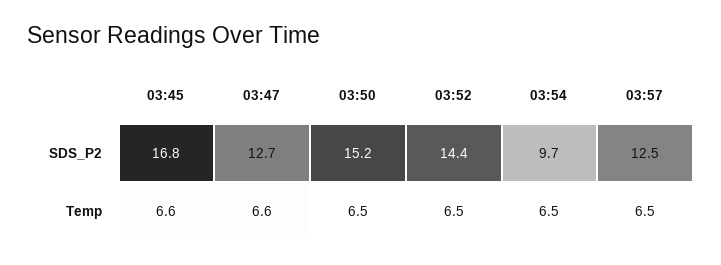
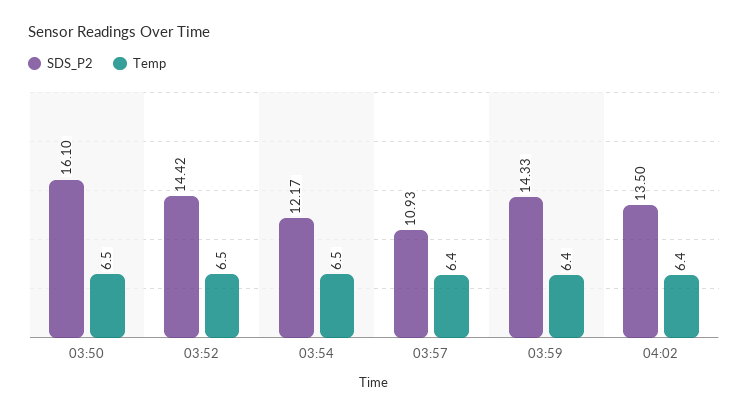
SDS_P2, 03:45: 16.8 -> none
SDS_P2, 03:47: 12.7 -> none
SDS_P2, 03:50: 15.2 -> 16.1
SDS_P2, 03:54: 9.7 -> 12.17
SDS_P2, 03:57: 12.5 -> 10.93
Temp, 03:45: 6.6 -> none
Temp, 03:47: 6.6 -> none
Temp, 03:57: 6.5 -> 6.4
SDS_P2, 03:59: none -> 14.33
Temp, 03:59: none -> 6.4
SDS_P2, 04:02: none -> 13.5
Temp, 04:02: none -> 6.4

